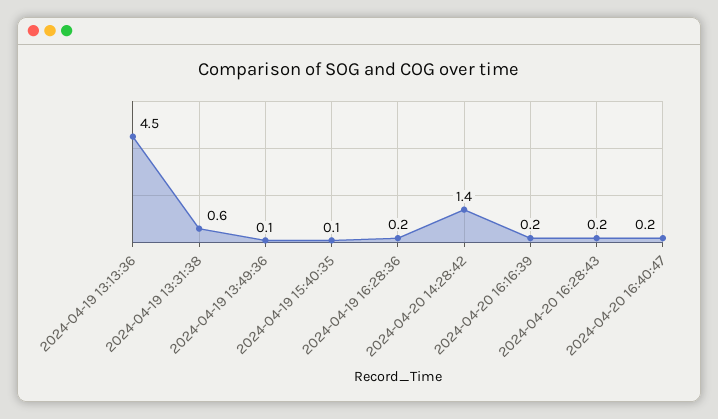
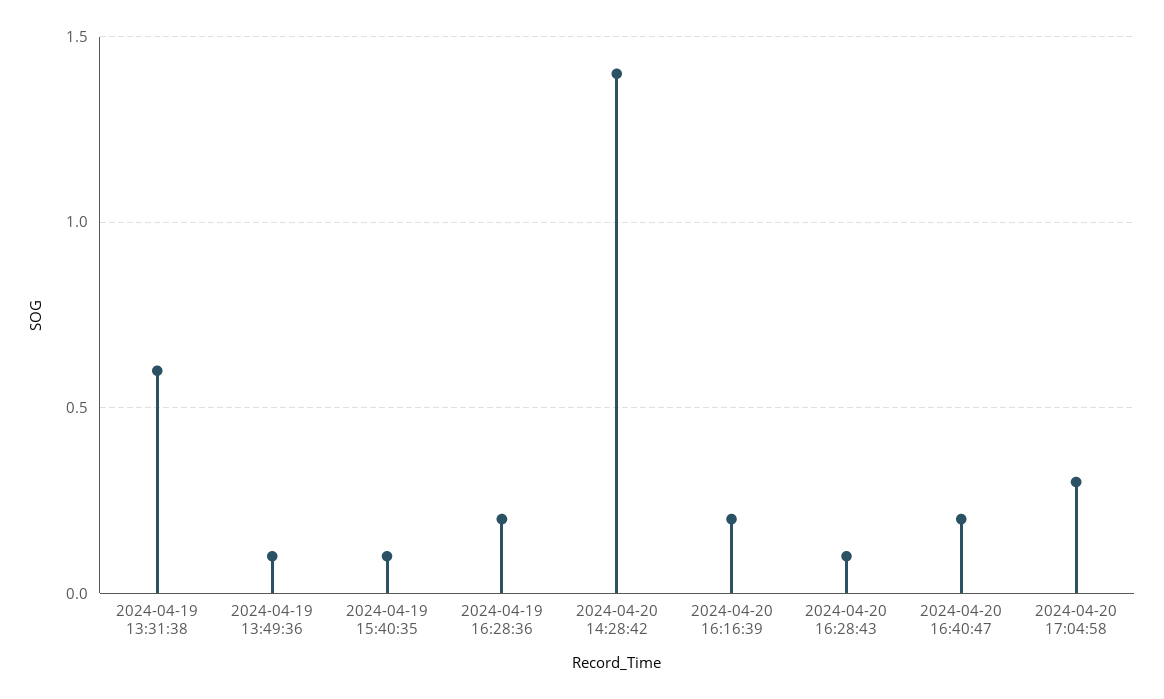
2024-04-19 13:13:36: 4.5 -> none
2024-04-20 16:28:43: 0.2 -> 0.1
2024-04-20 17:04:58: none -> 0.3

